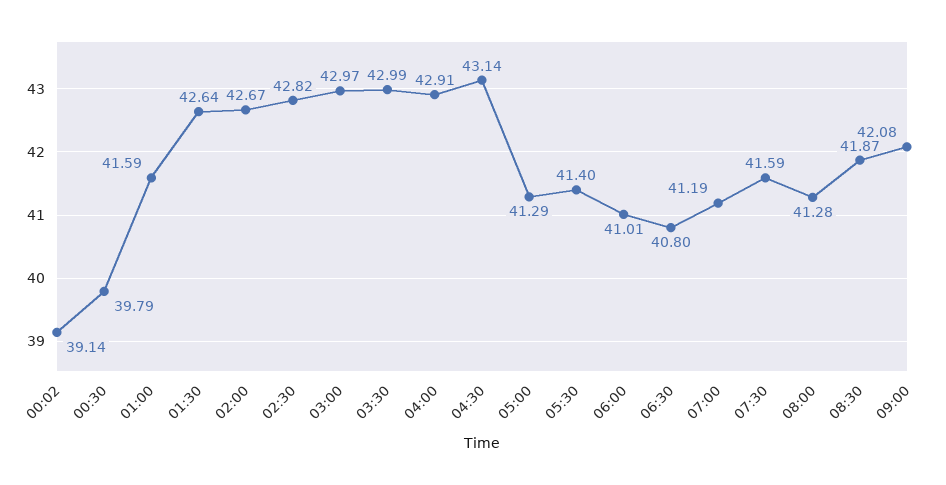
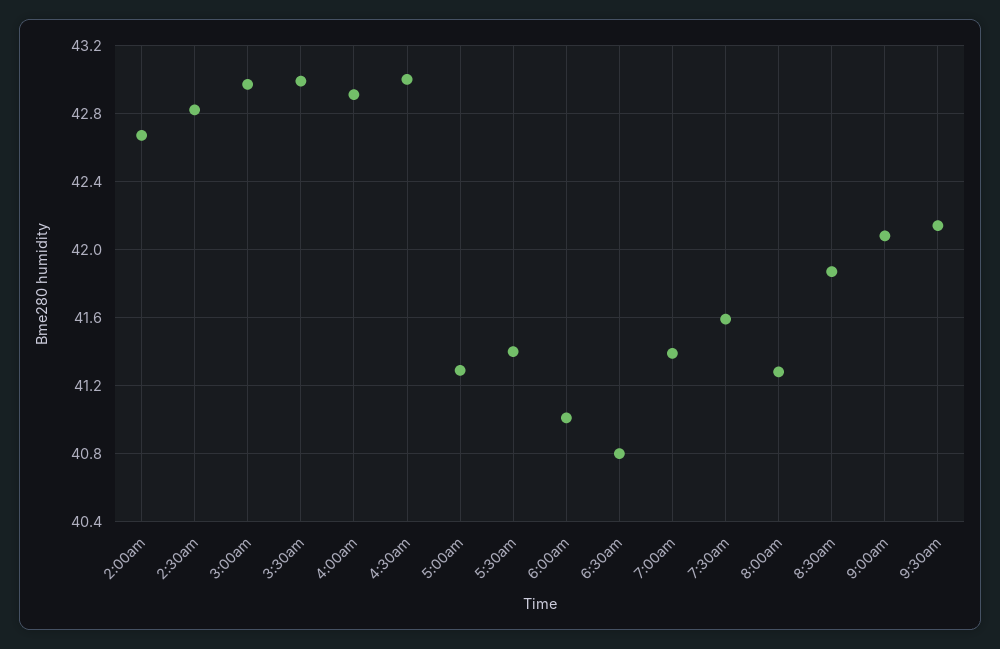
00:02: 39.14 -> none
00:30: 39.79 -> none
01:00: 41.59 -> none
01:30: 42.64 -> none
04:30: 43.14 -> 43
07:00: 41.19 -> 41.4
9:30am: none -> 42.15

